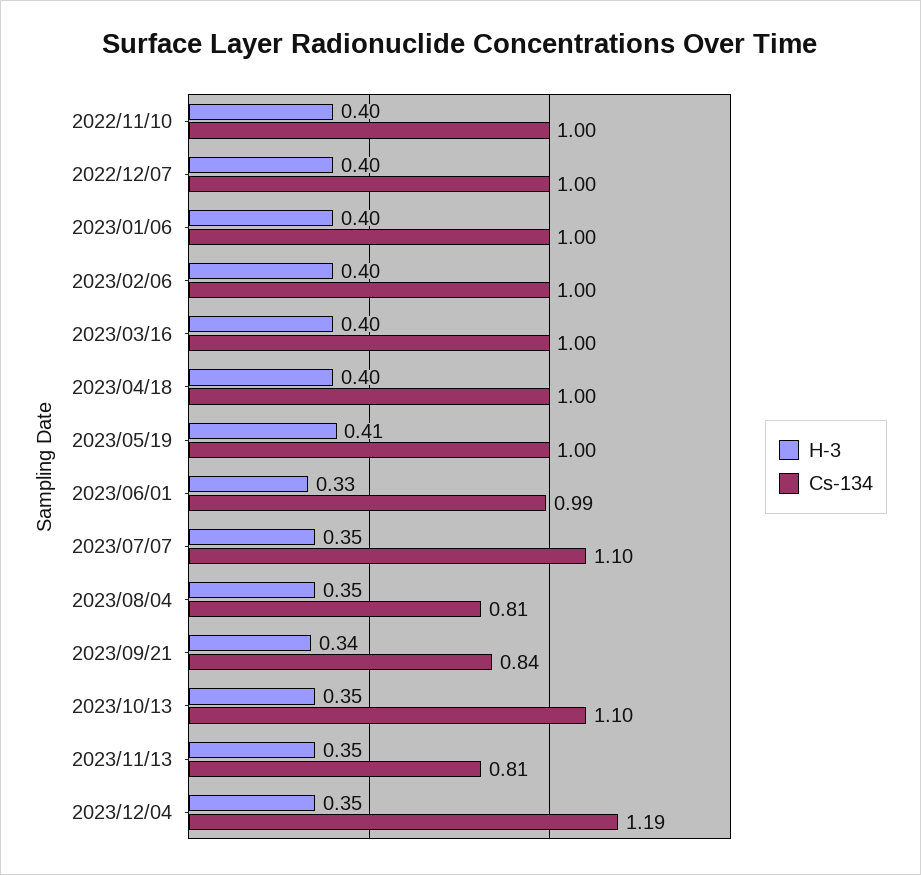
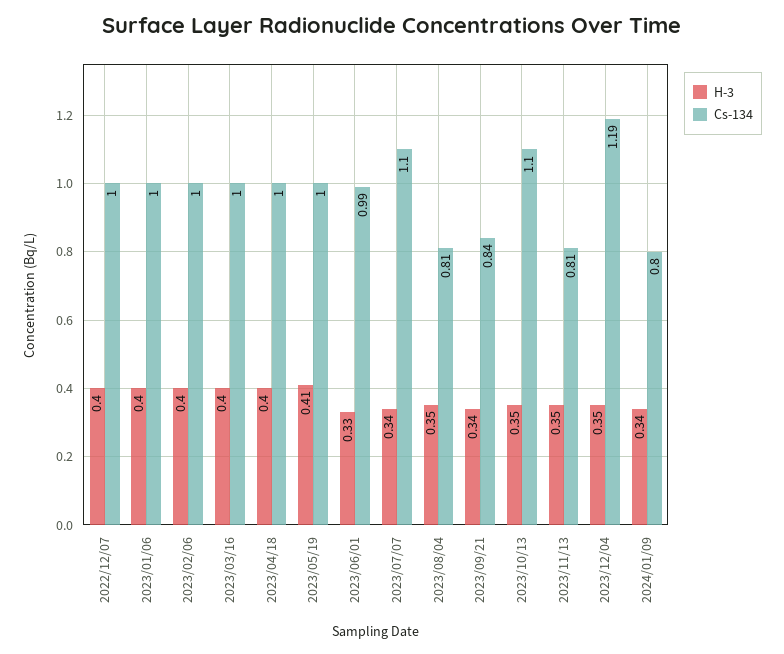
H-3, 2022/11/10: 0.4 -> none
Cs-134, 2022/11/10: 1 -> none
H-3, 2023/07/07: 0.35 -> 0.34
H-3, 2024/01/09: none -> 0.34
Cs-134, 2024/01/09: none -> 0.8

